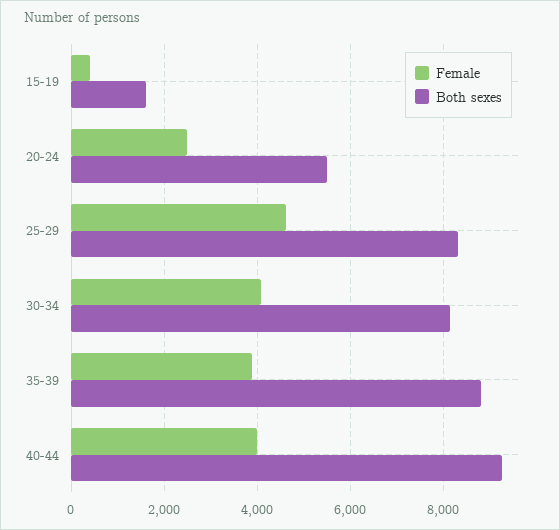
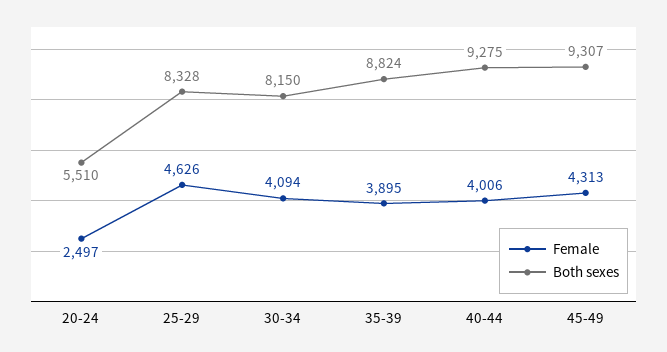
Female, 15-19: 400 -> none
Both sexes, 15-19: 1600 -> none
Female, 45-49: none -> 4313
Both sexes, 45-49: none -> 9307

